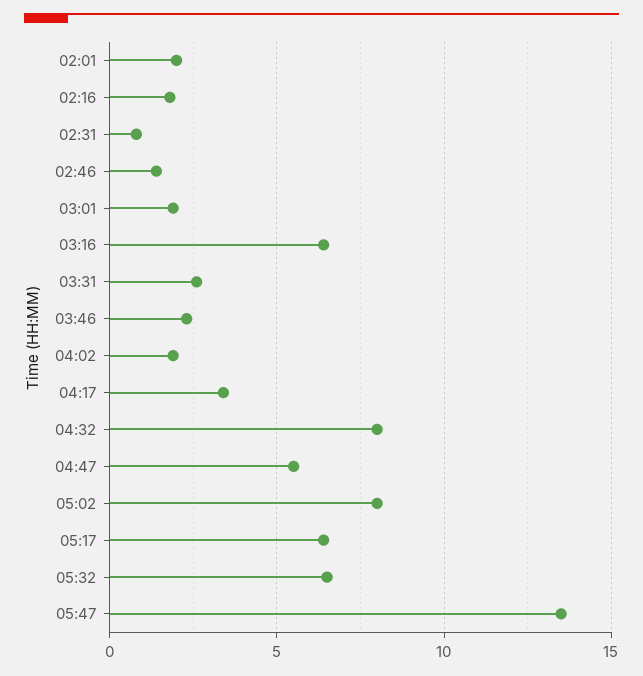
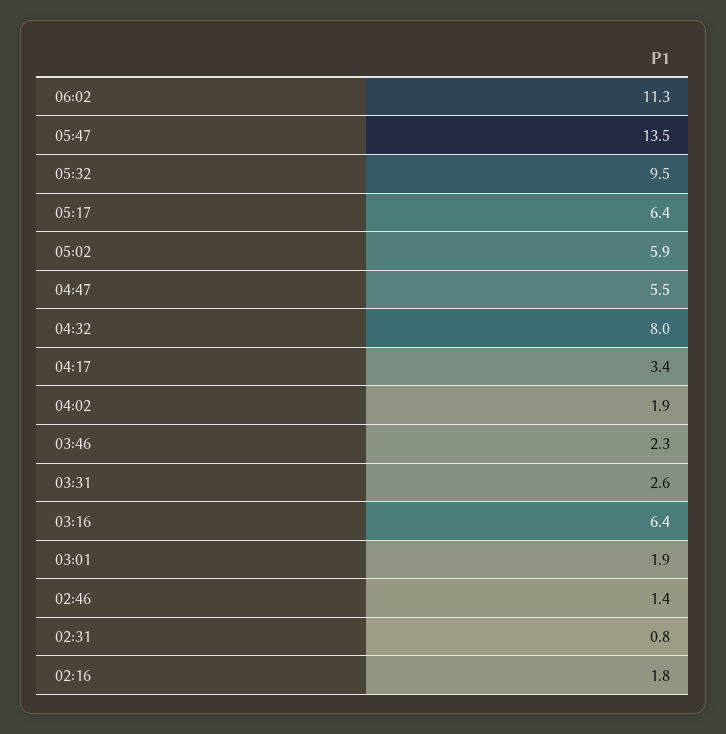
02:01: 2 -> none
05:02: 8 -> 5.9
05:32: 6.5 -> 9.5
06:02: none -> 11.3

